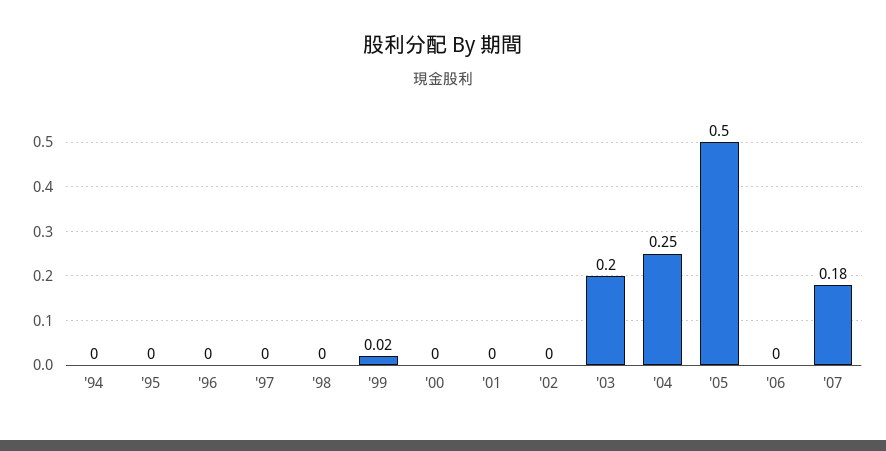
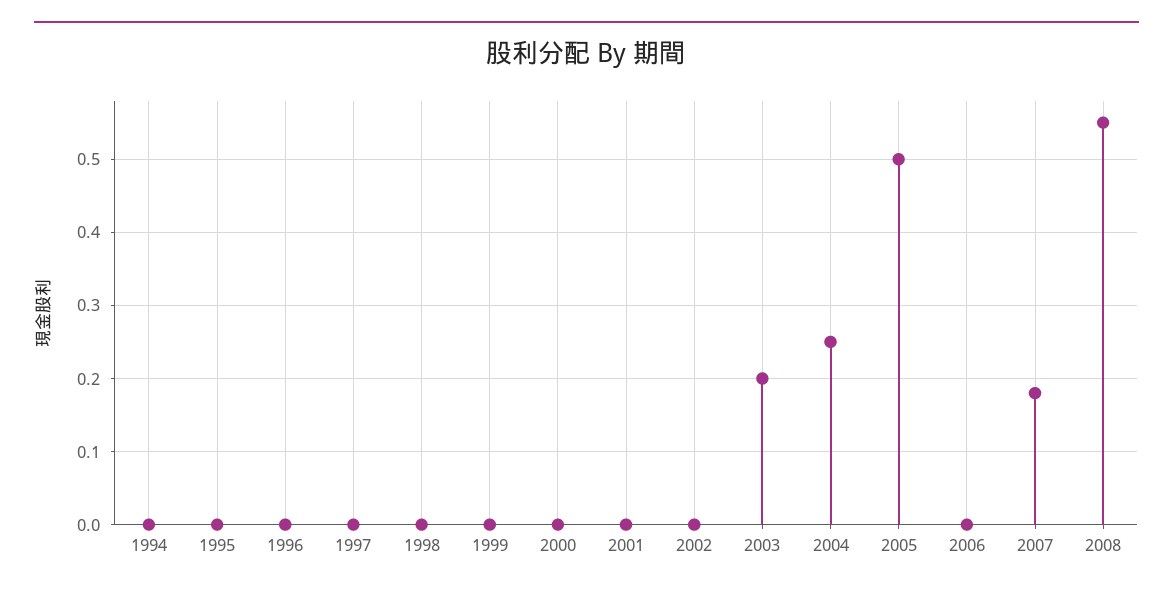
'99: 0.02 -> 0
2008: none -> 0.55

